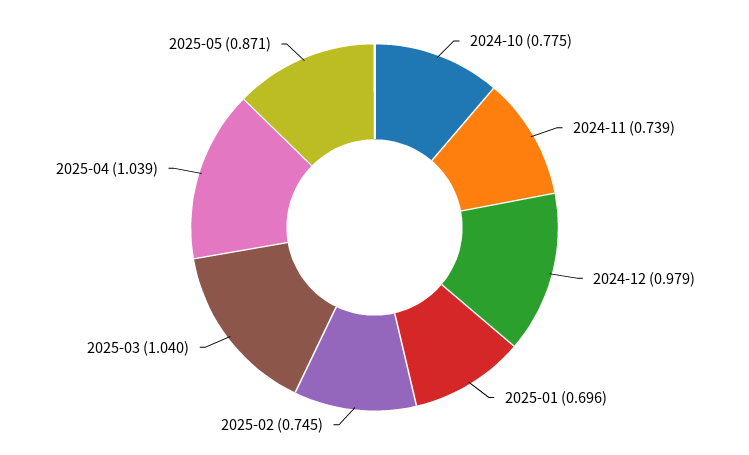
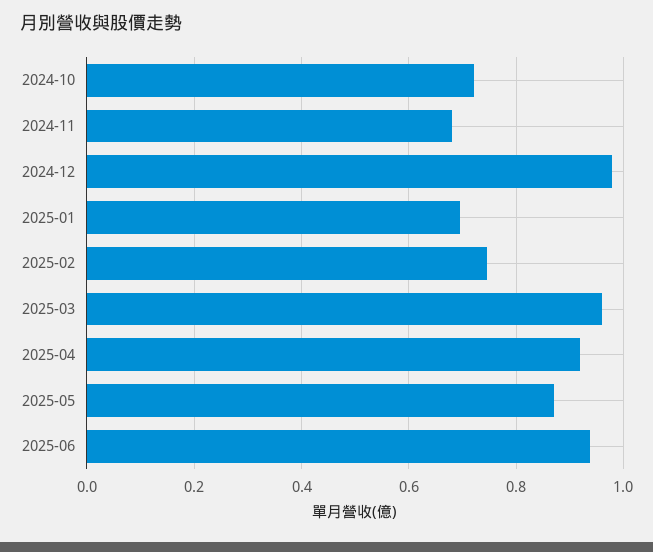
2024-10: 0.775 -> 0.72
2024-11: 0.739 -> 0.68
2025-03: 1.04 -> 0.96
2025-04: 1.039 -> 0.92
2025-06: none -> 0.94

